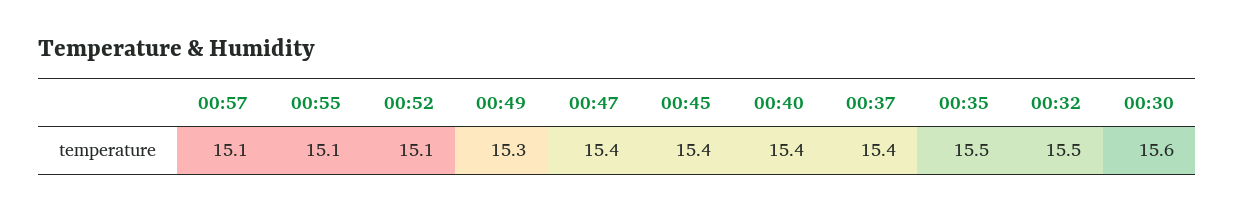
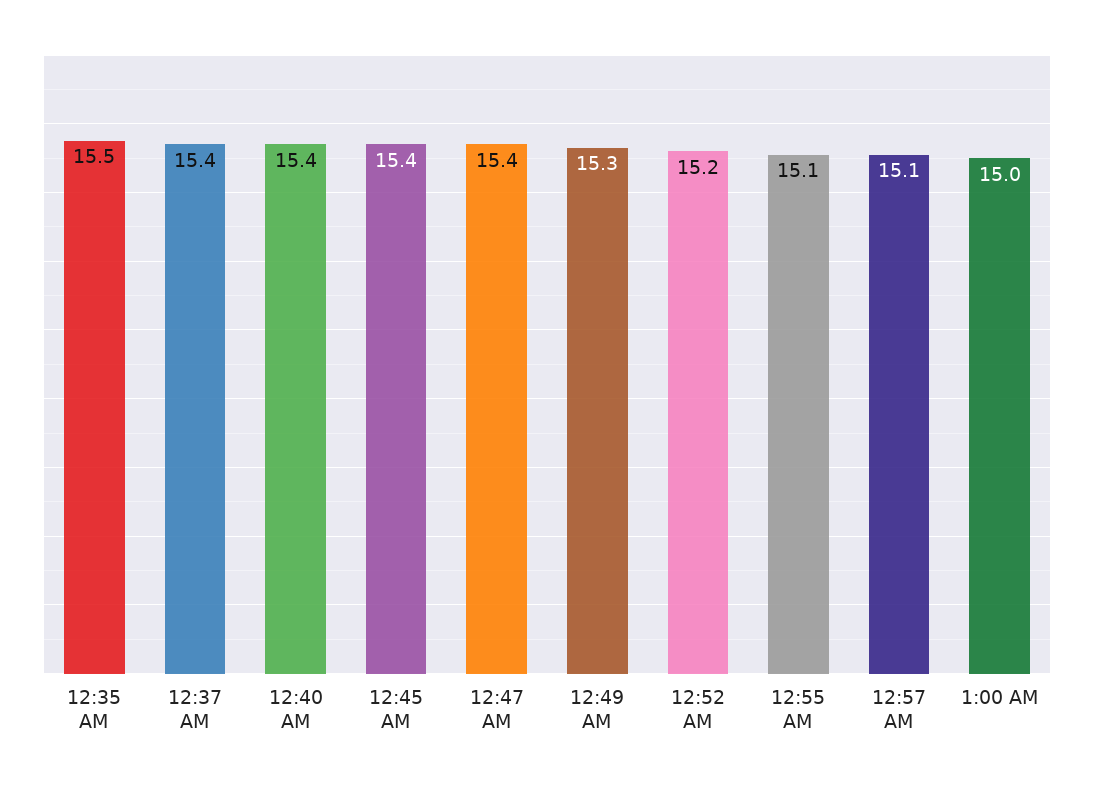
00:52: 15.1 -> 15.2
00:32: 15.5 -> none
00:30: 15.6 -> none
1:00 AM: none -> 15

